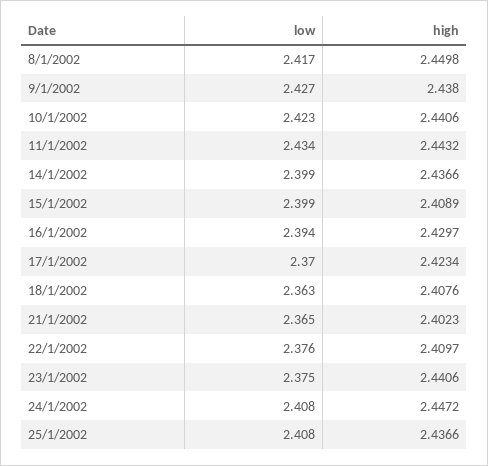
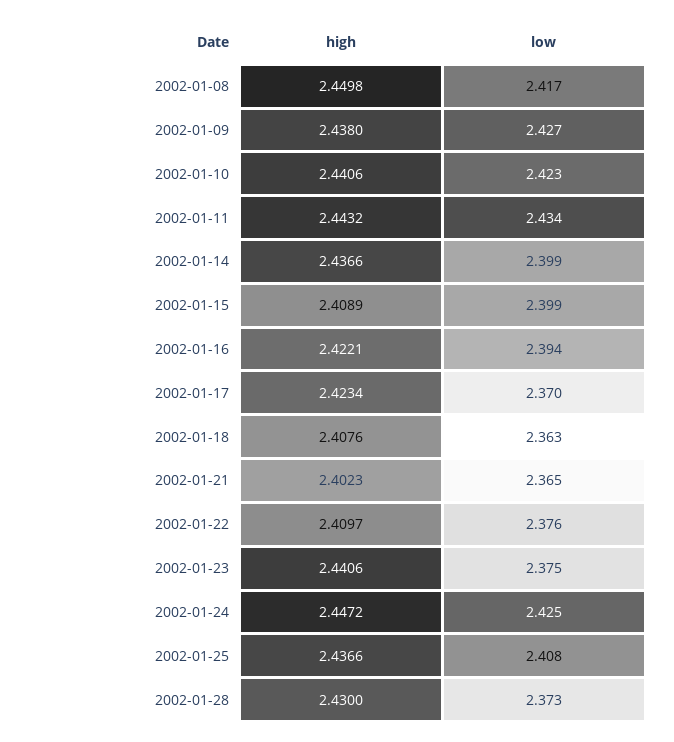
high, 16/1/2002: 2.4297 -> 2.4221
low, 24/1/2002: 2.408 -> 2.425
high, 2002-01-28: none -> 2.43
low, 2002-01-28: none -> 2.373

